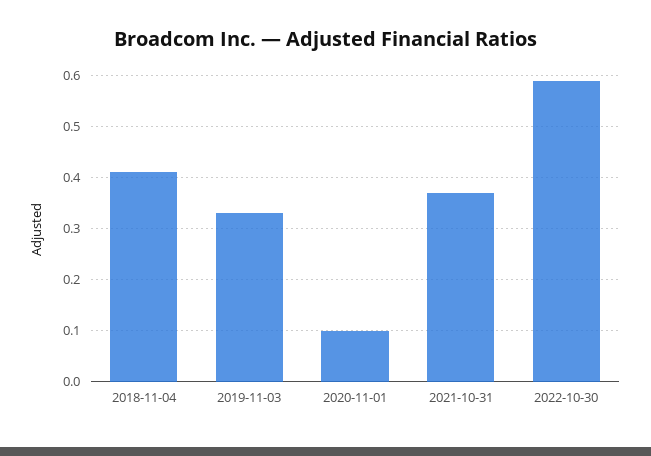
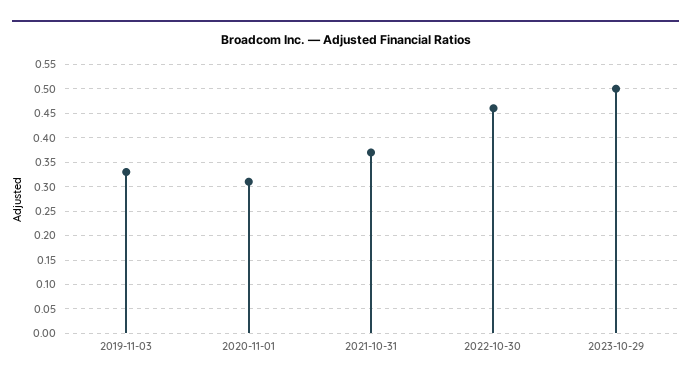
2018-11-04: 0.4 -> none
2020-11-01: 0.1 -> 0.3
2022-10-30: 0.6 -> 0.45
2023-10-29: none -> 0.5

